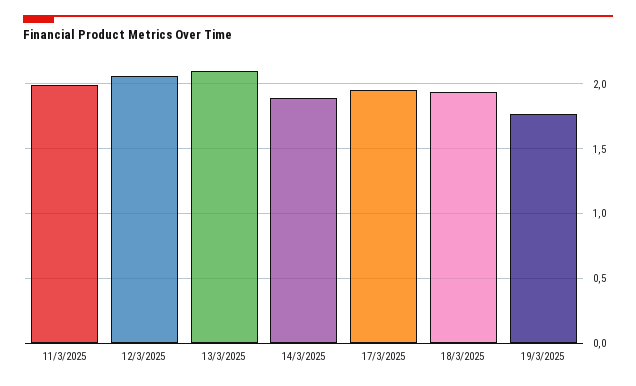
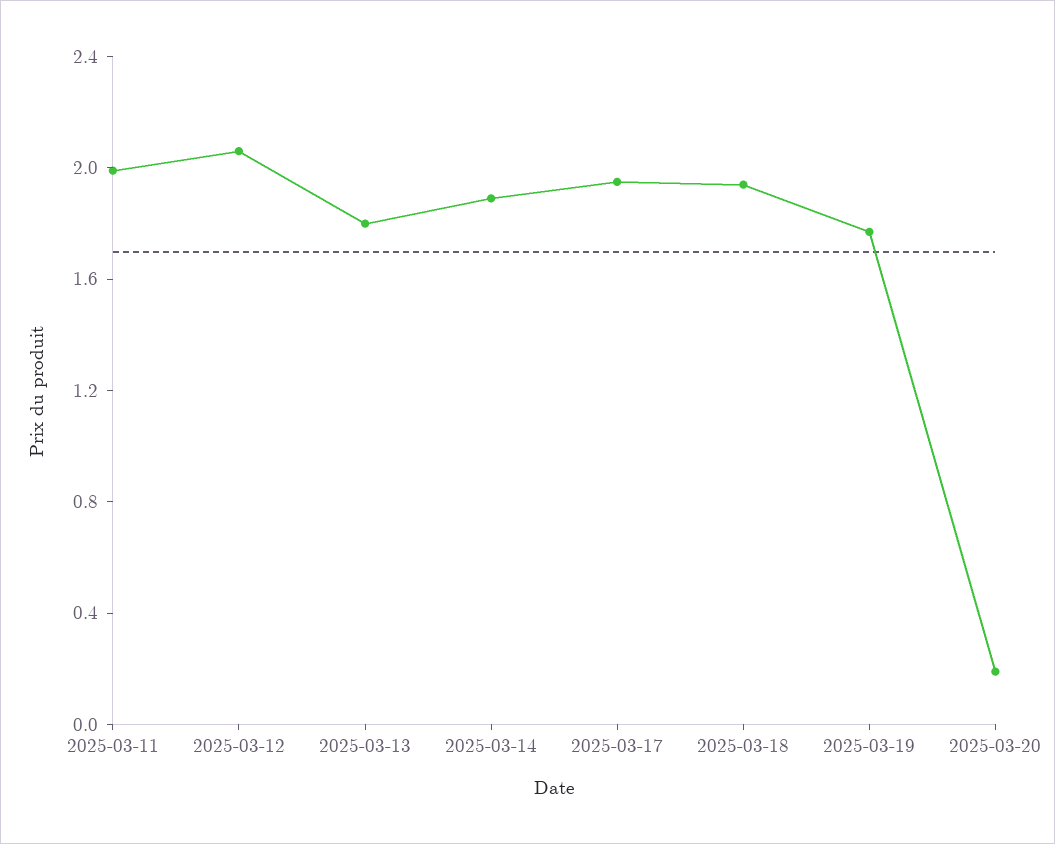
13/3/2025: 2.1 -> 1.8
2025-03-20: none -> 0.2

